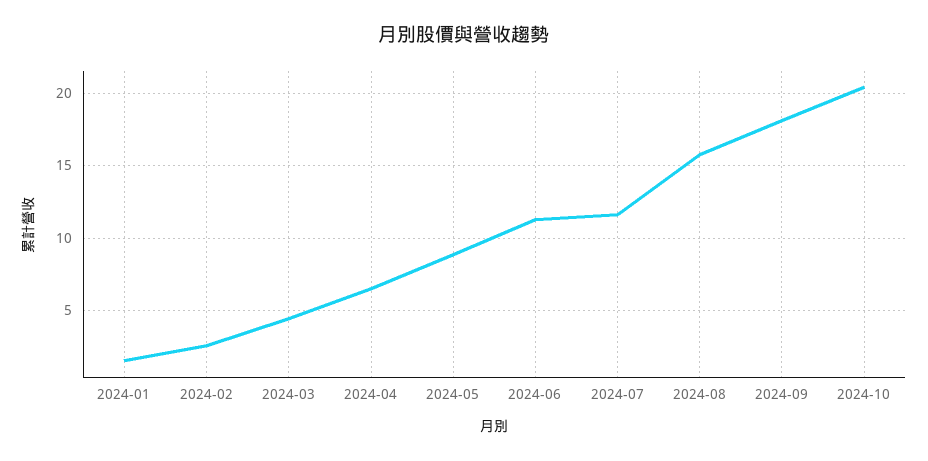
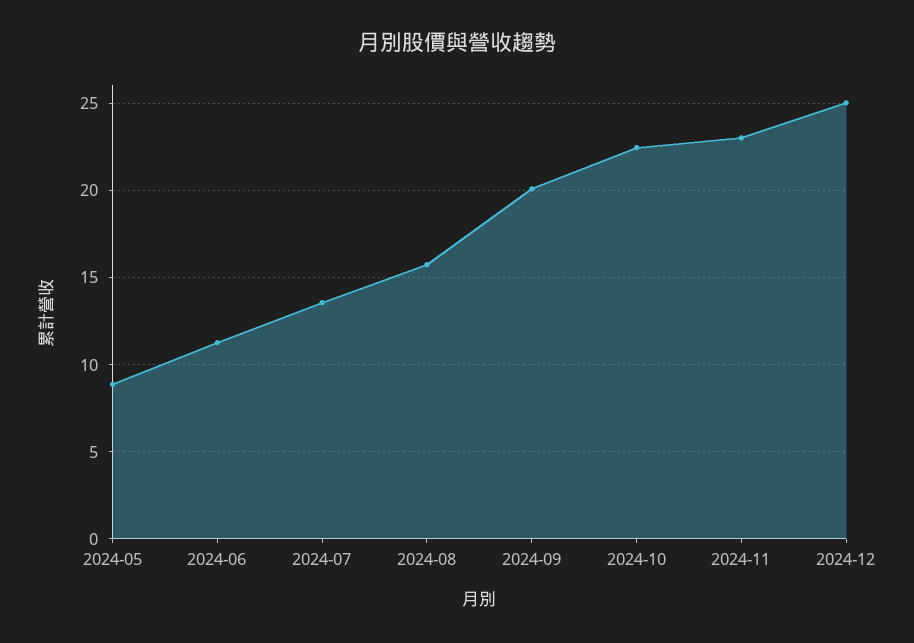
2024-01: 1.5 -> none
2024-02: 2.5 -> none
2024-03: 4.5 -> none
2024-04: 6.5 -> none
2024-07: 11.5 -> 13.5
2024-09: 18 -> 20
2024-10: 20.5 -> 22.5
2024-11: none -> 23
2024-12: none -> 25

